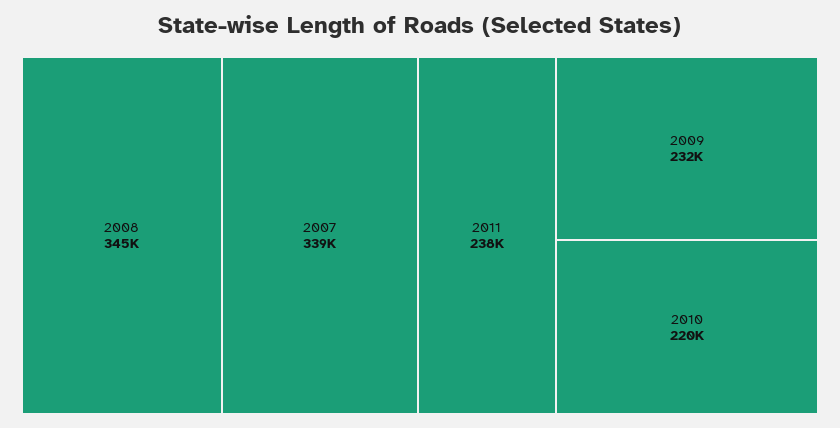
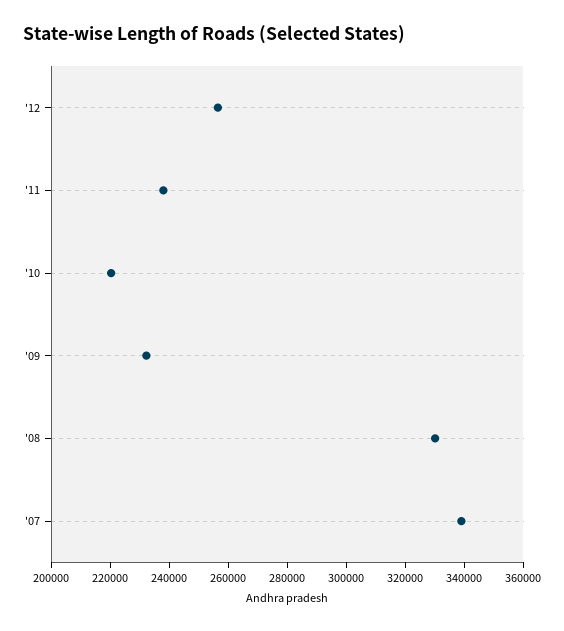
2008: 345000 -> 330000
'12: none -> 255000

